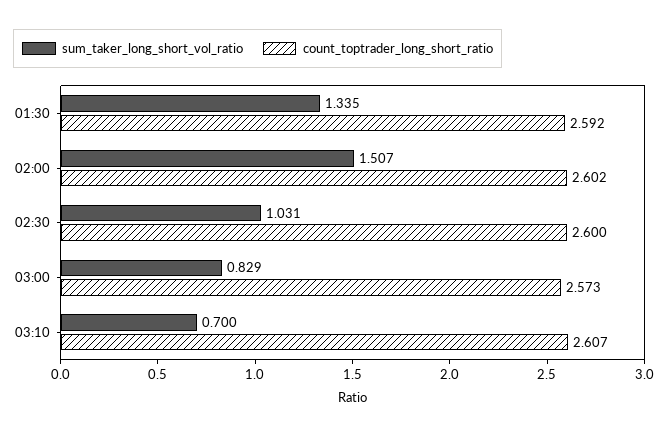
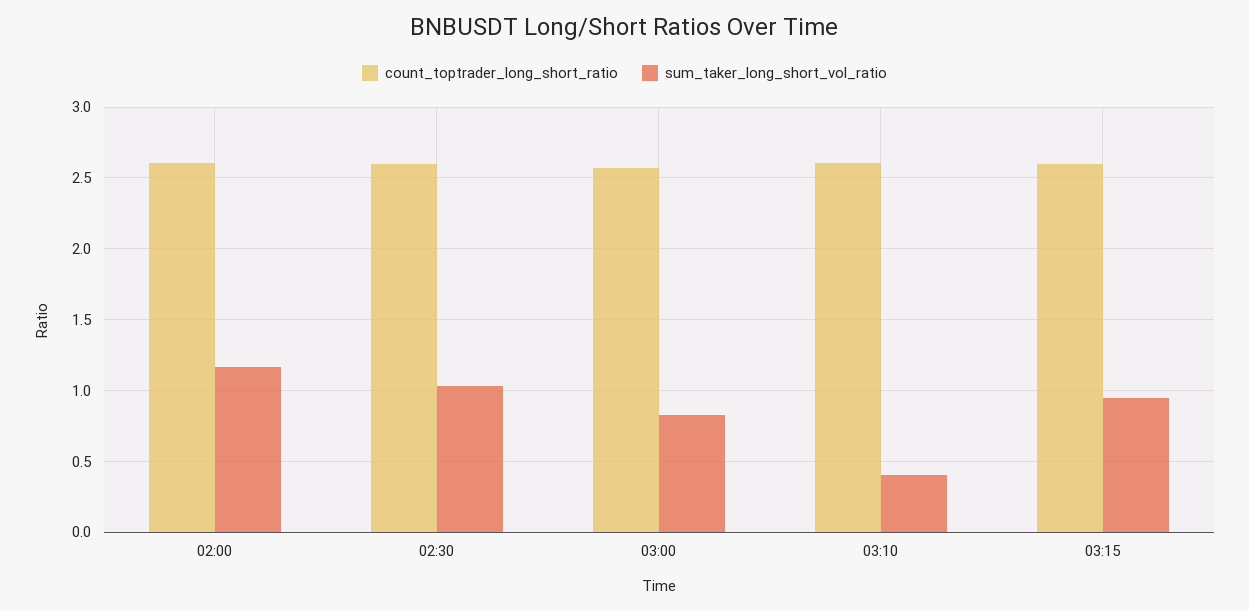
sum_taker_long_short_vol_ratio, 01:30: 1.335 -> none
count_toptrader_long_short_ratio, 01:30: 2.592 -> none
sum_taker_long_short_vol_ratio, 02:00: 1.507 -> 1.15
sum_taker_long_short_vol_ratio, 03:10: 0.7 -> 0.4
count_toptrader_long_short_ratio, 03:15: none -> 2.6
sum_taker_long_short_vol_ratio, 03:15: none -> 0.95

